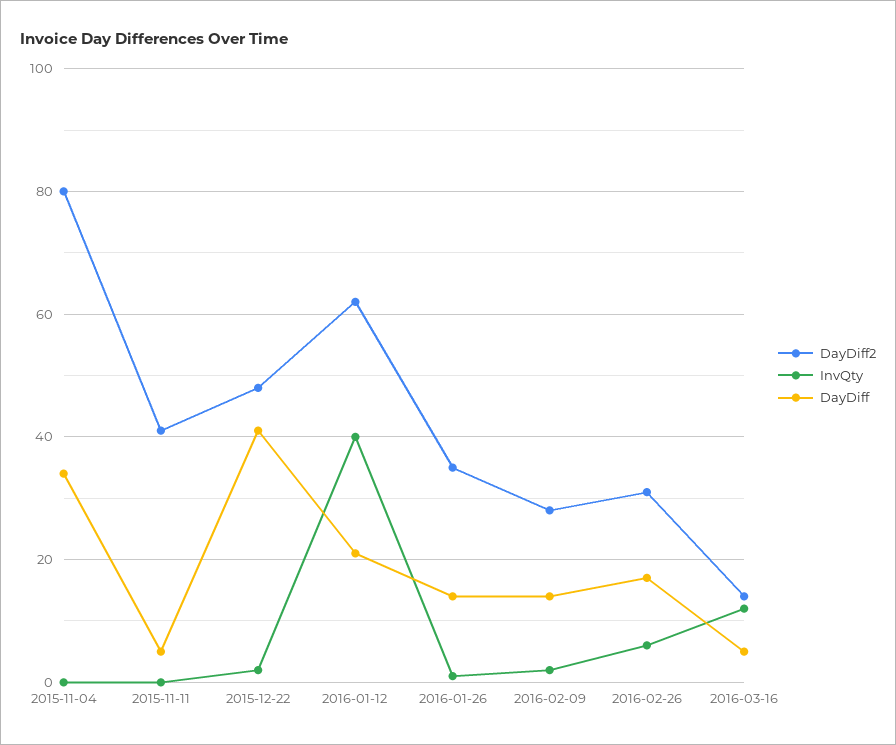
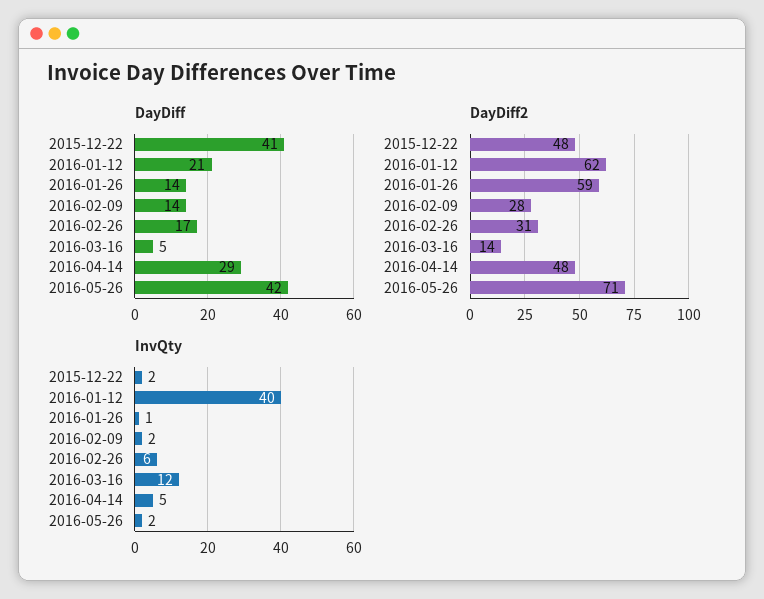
DayDiff2, 2015-11-04: 80 -> none
InvQty, 2015-11-04: 0 -> none
DayDiff, 2015-11-04: 35 -> none
DayDiff2, 2015-11-11: 40 -> none
InvQty, 2015-11-11: 0 -> none
DayDiff, 2015-11-11: 5 -> none
DayDiff2, 2016-01-26: 35 -> 59
DayDiff, 2016-04-14: none -> 29
DayDiff, 2016-05-26: none -> 42
DayDiff2, 2016-04-14: none -> 48
DayDiff2, 2016-05-26: none -> 71
InvQty, 2016-04-14: none -> 5
InvQty, 2016-05-26: none -> 2

